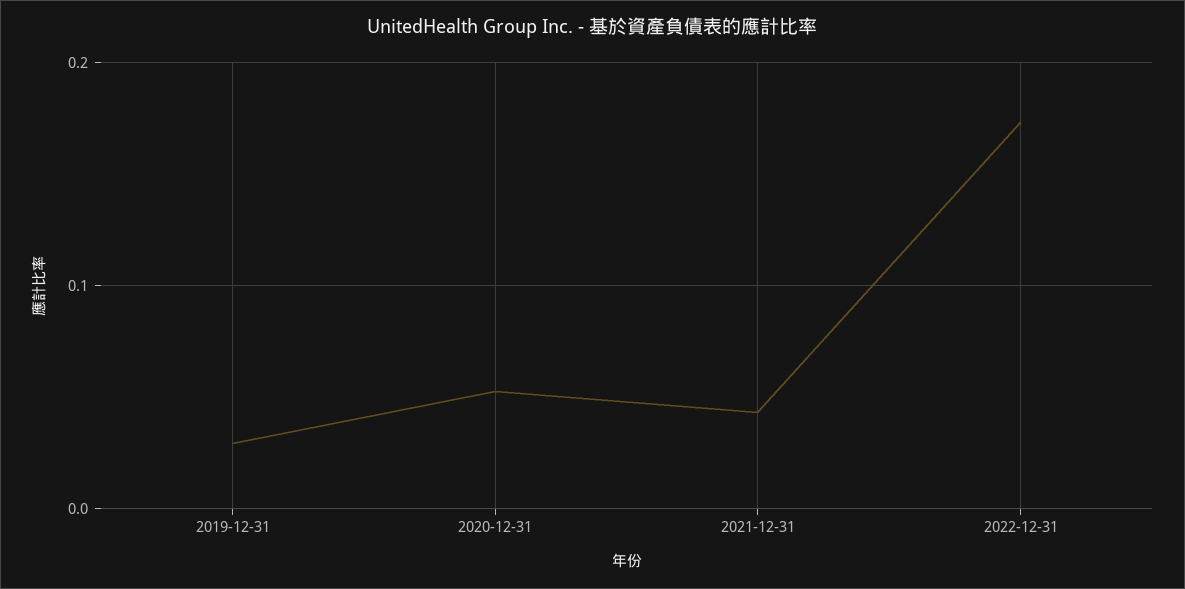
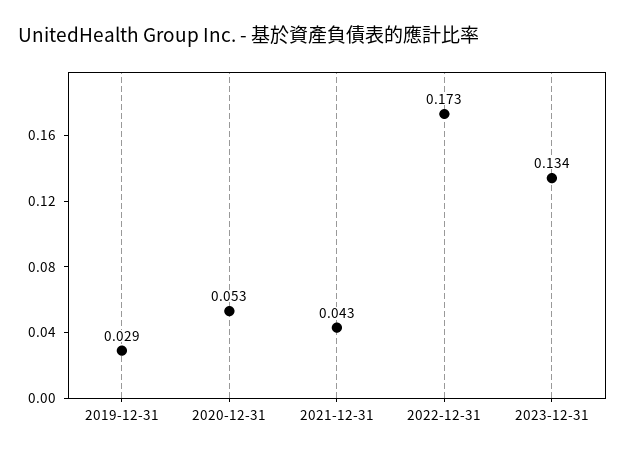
2023-12-31: none -> 0.134

